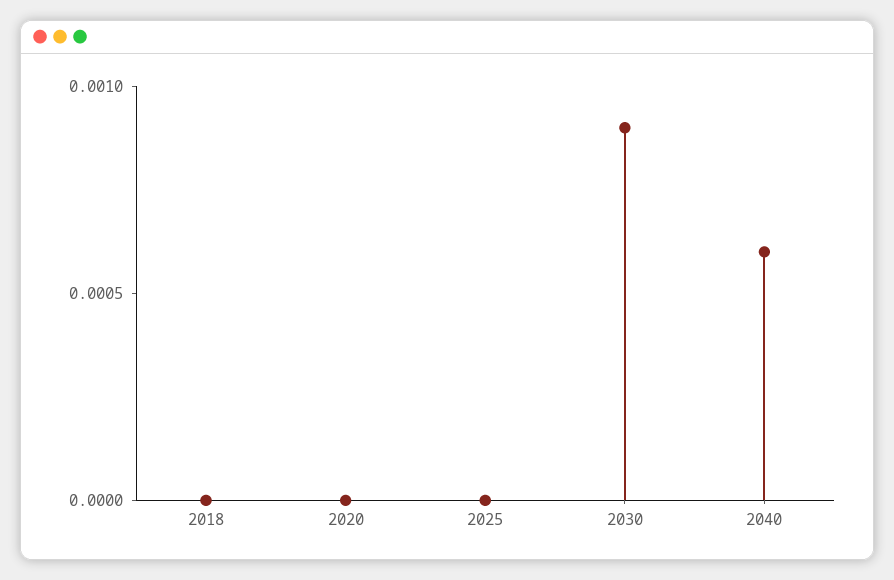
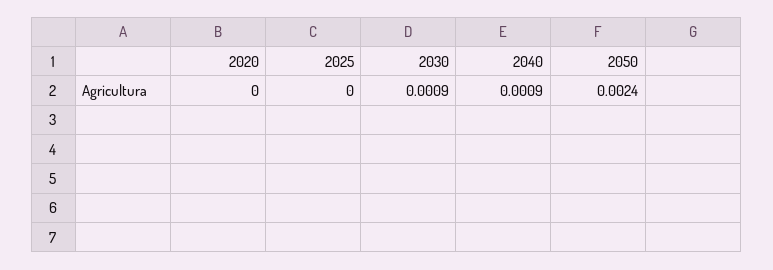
2018: 0 -> none
2040: 0.0006 -> 0.0009
2050: none -> 0.0024

